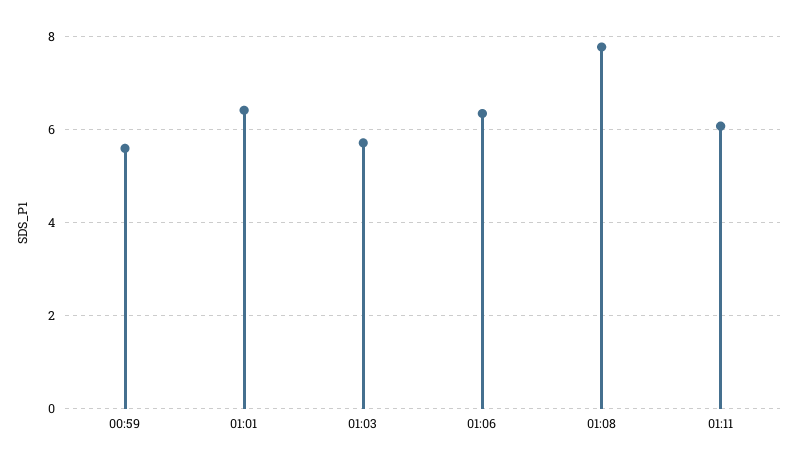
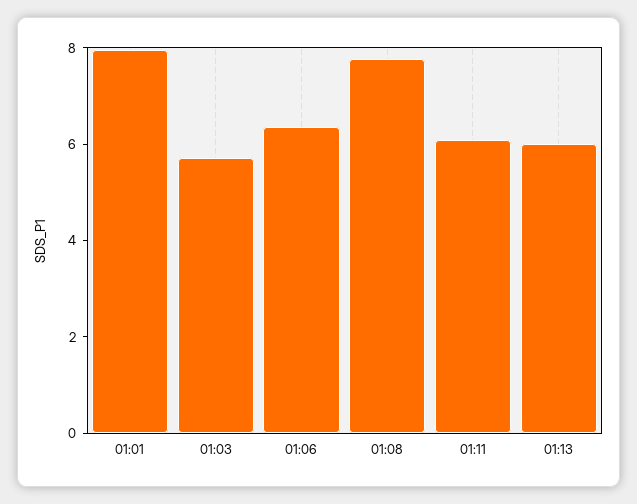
00:59: 5.6 -> none
01:01: 6.4 -> 8
01:13: none -> 6

